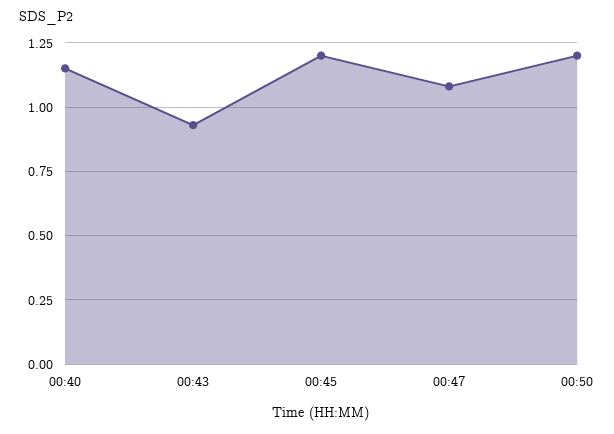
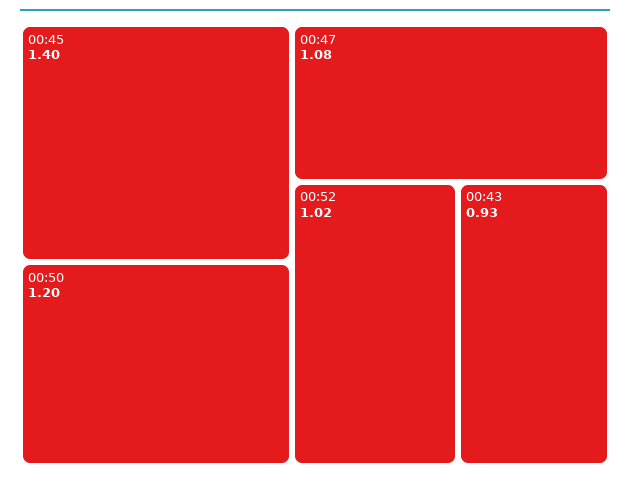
00:40: 1.15 -> none
00:45: 1.2 -> 1.4
00:52: none -> 1.02

